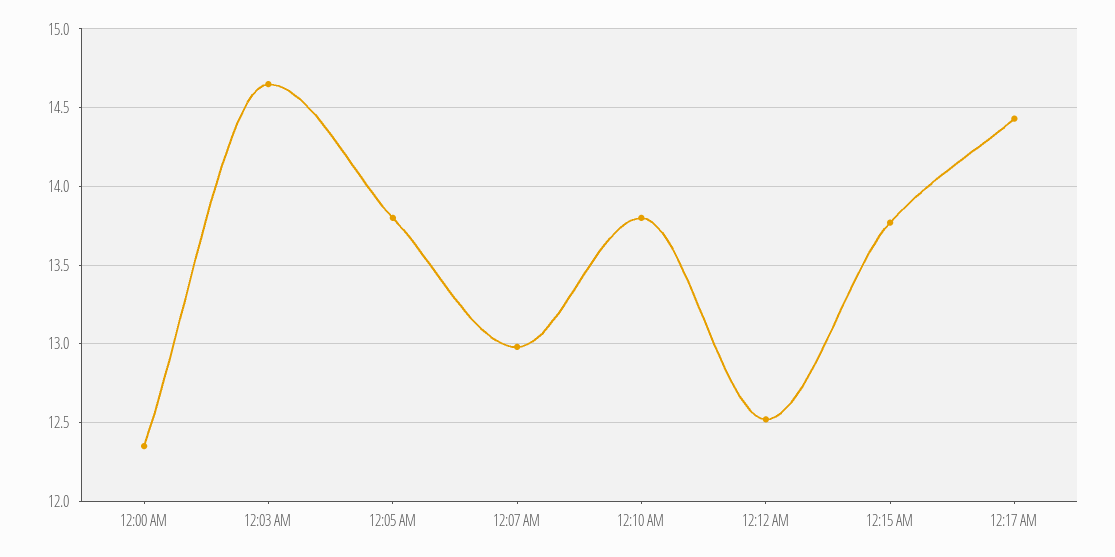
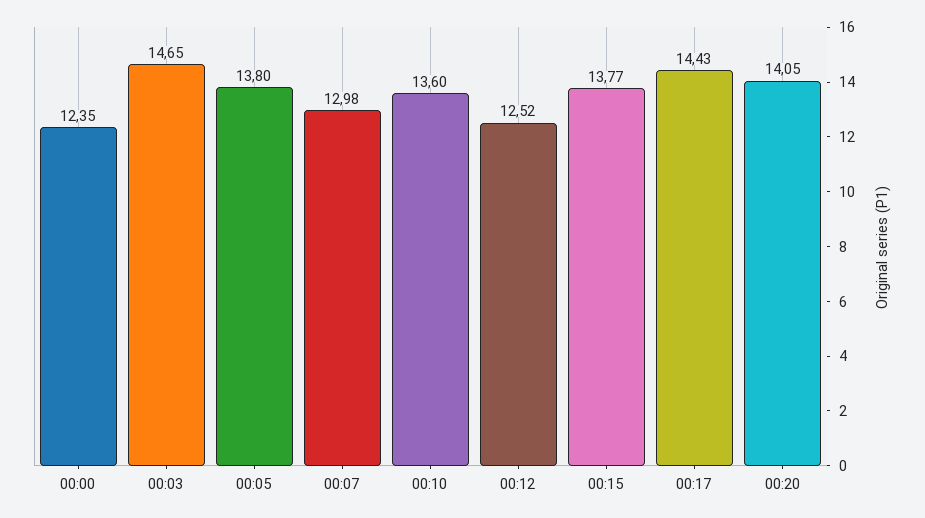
12:10 AM: 13.8 -> 13.6
00:20: none -> 14.05

